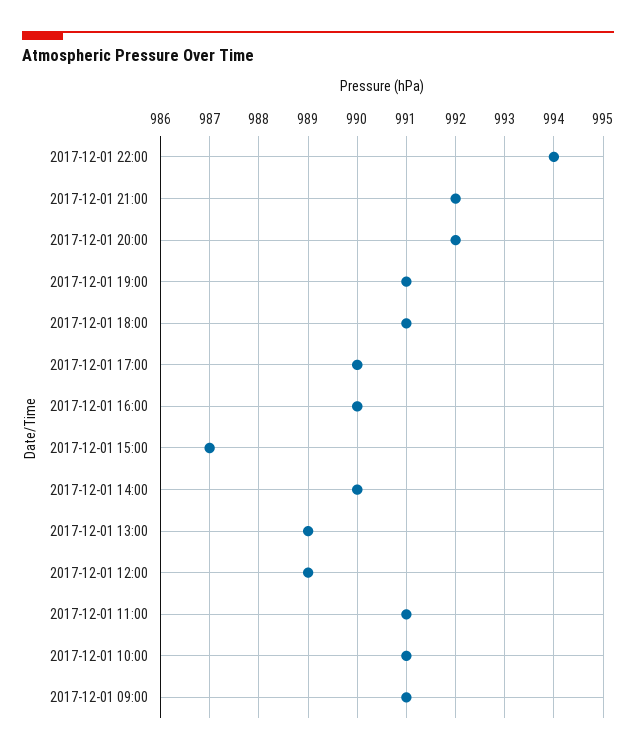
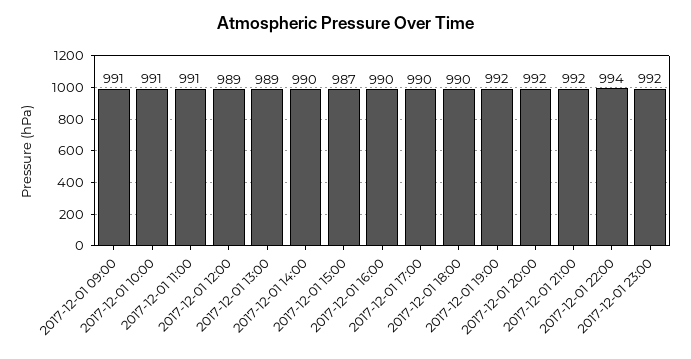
2017-12-01 19:00: 991 -> 992
2017-12-01 18:00: 991 -> 990
2017-12-01 23:00: none -> 992

